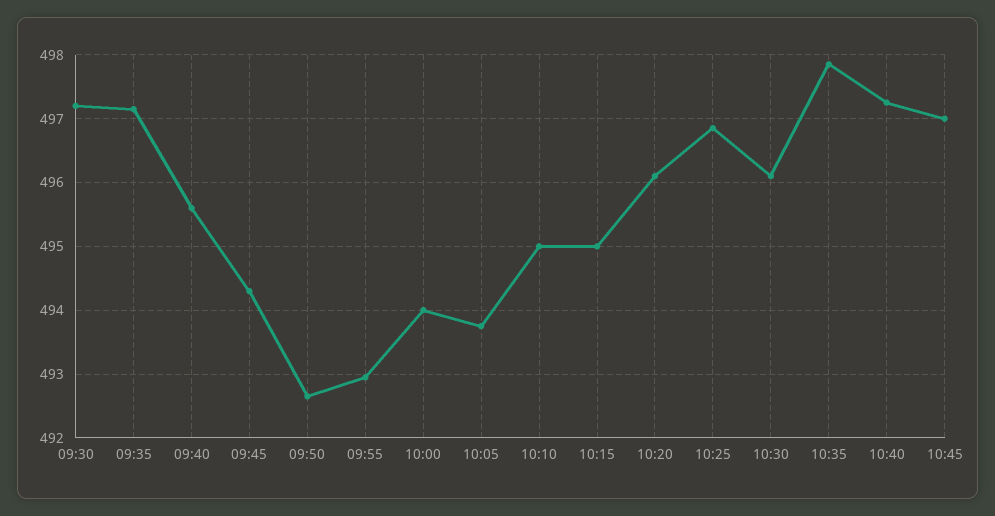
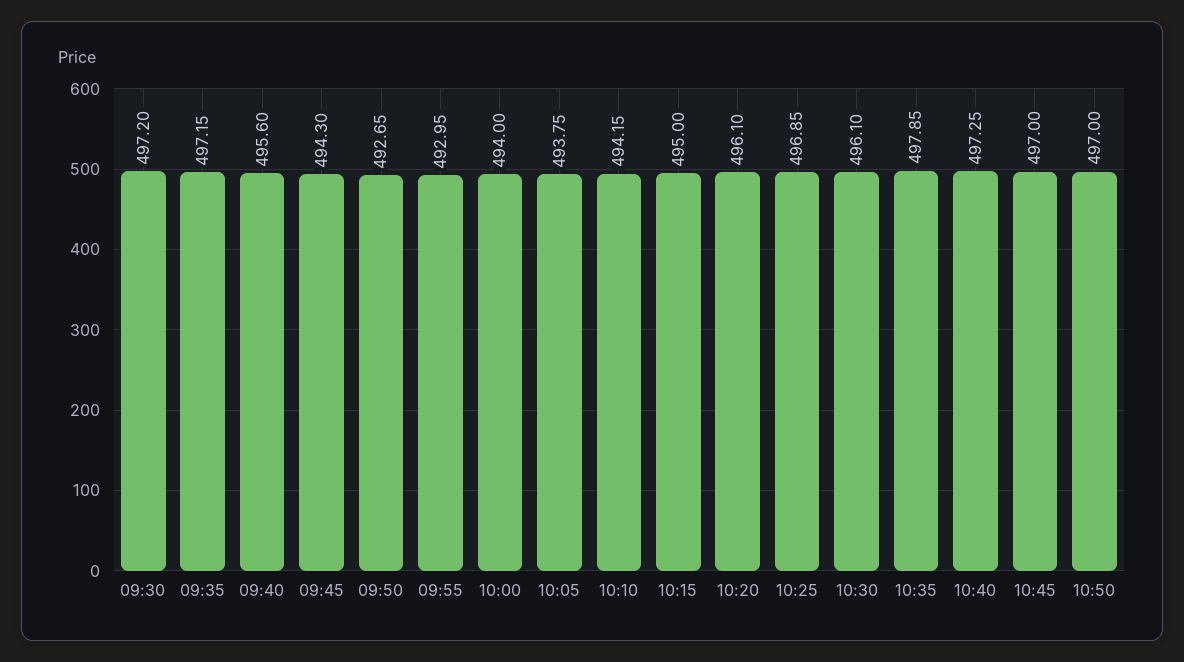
10:10: 495 -> 494.15
10:50: none -> 497

